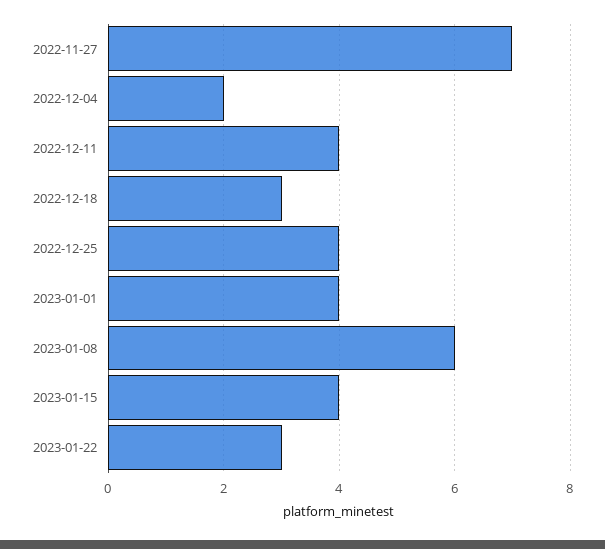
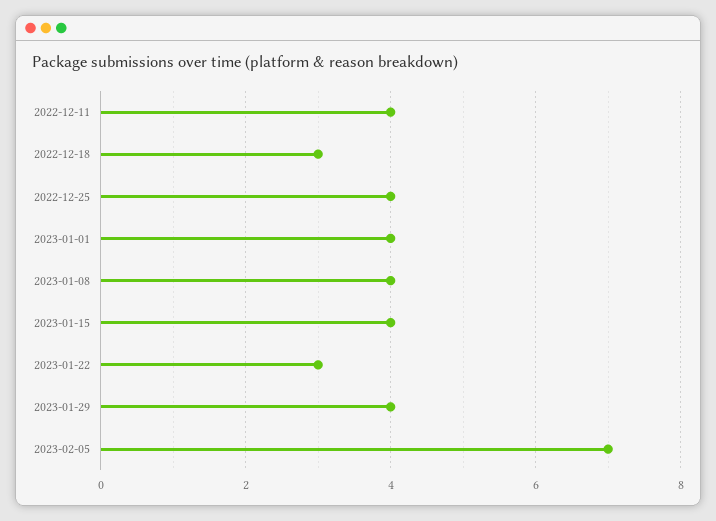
2022-11-27: 7 -> none
2022-12-04: 2 -> none
2023-01-08: 6 -> 4
2023-01-29: none -> 4
2023-02-05: none -> 7

